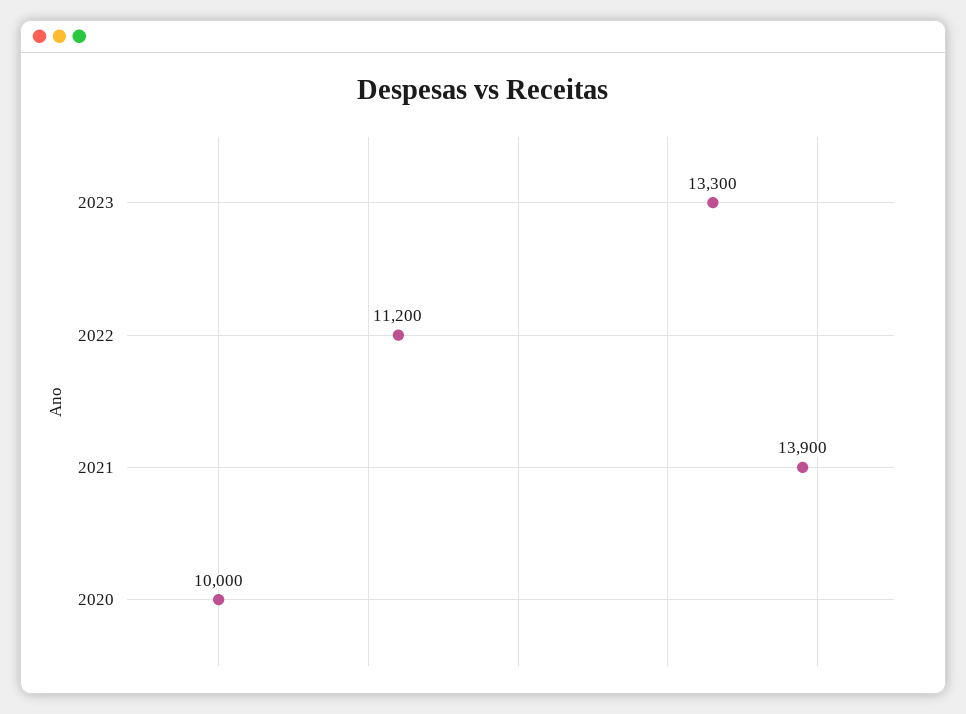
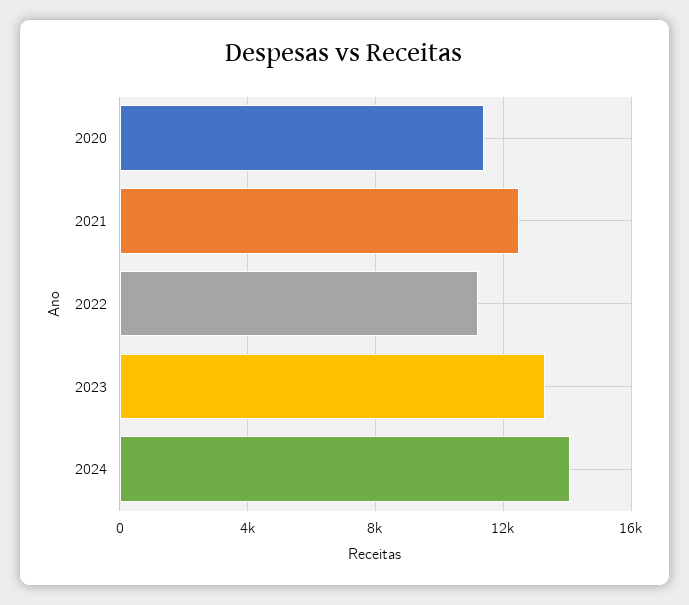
2021: 13900 -> 12500
2020: 10000 -> 11500
2024: none -> 14000

